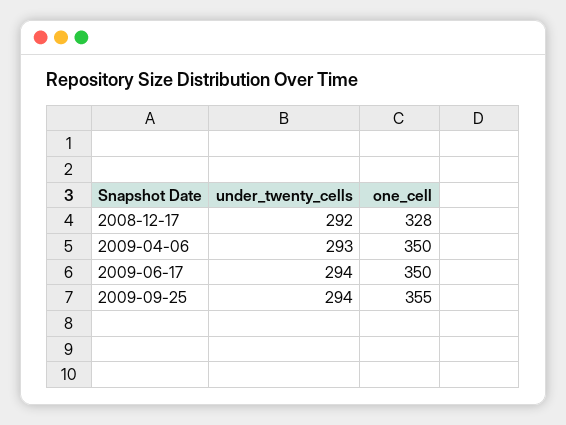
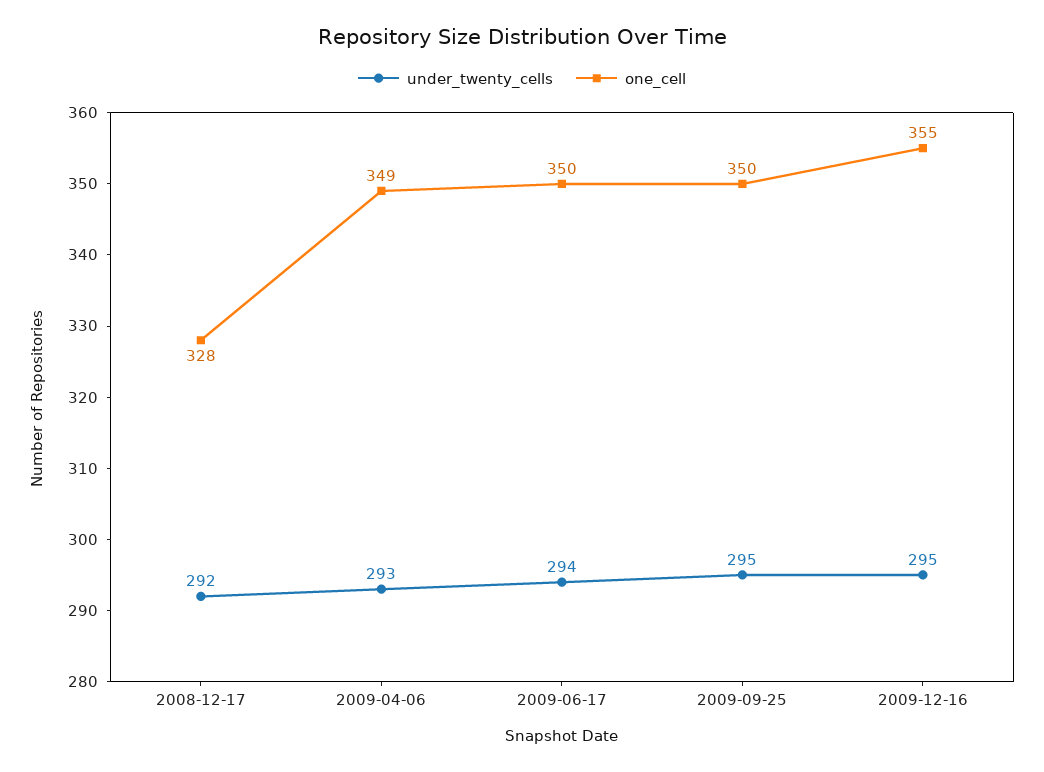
one_cell, 2009-04-06: 350 -> 349
under_twenty_cells, 2009-09-25: 294 -> 295
one_cell, 2009-09-25: 355 -> 350
under_twenty_cells, 2009-12-16: none -> 295
one_cell, 2009-12-16: none -> 355

